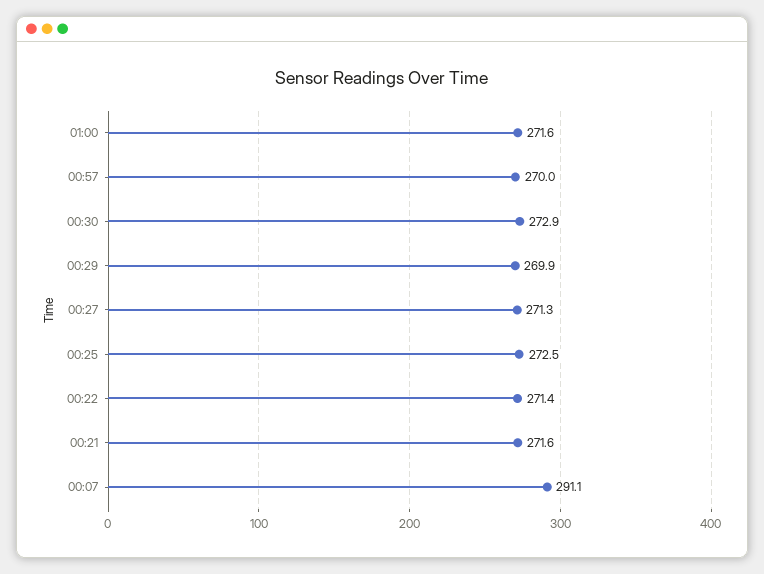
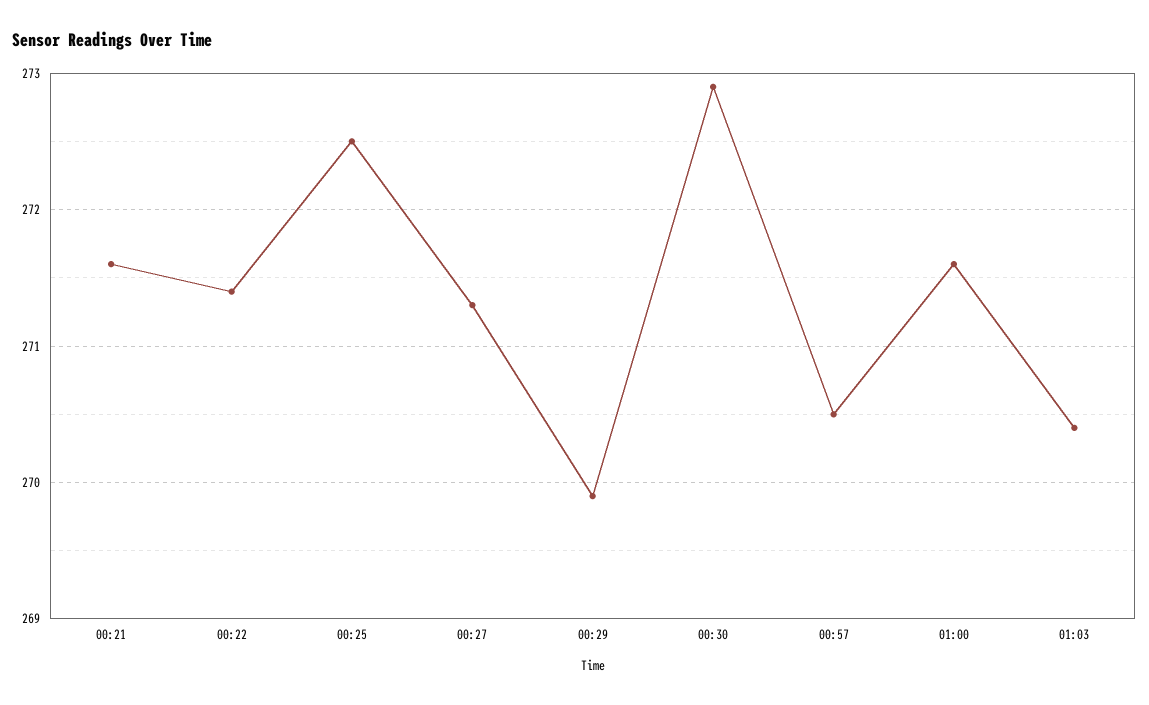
00:57: 270 -> 270.5
00:07: 291.1 -> none
01:03: none -> 270.4

